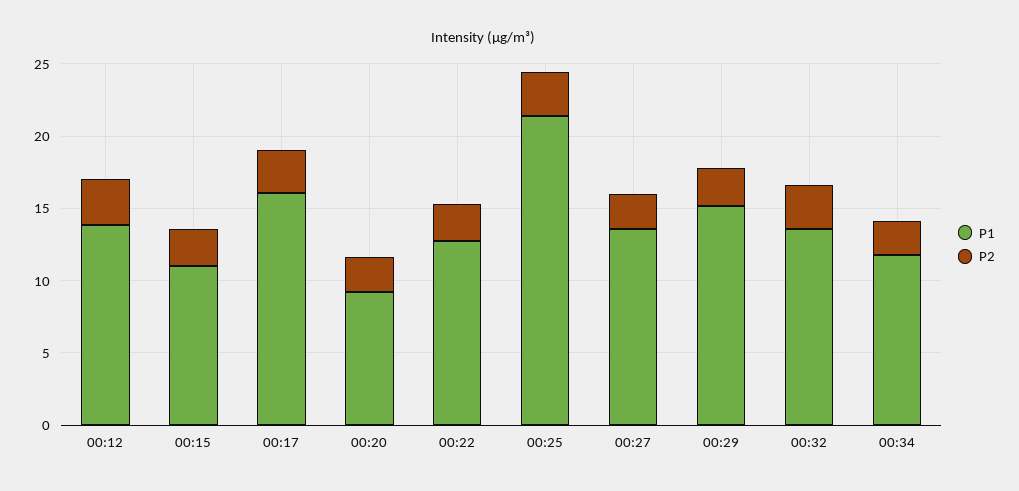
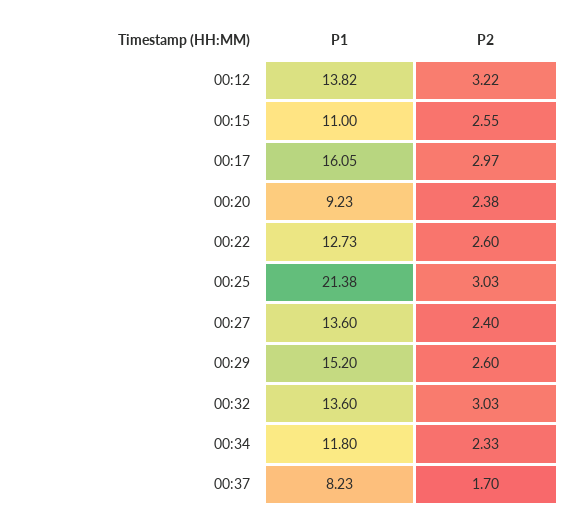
P1, 00:37: none -> 8.23
P2, 00:37: none -> 1.7

